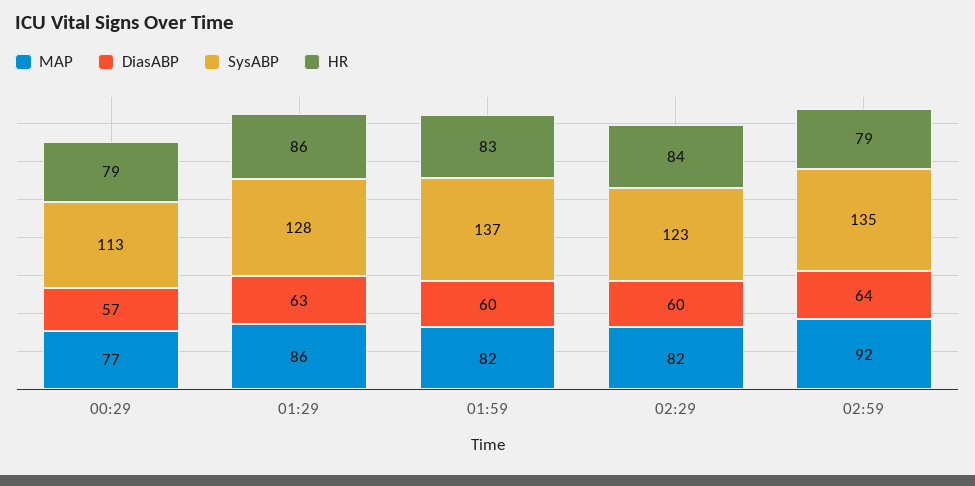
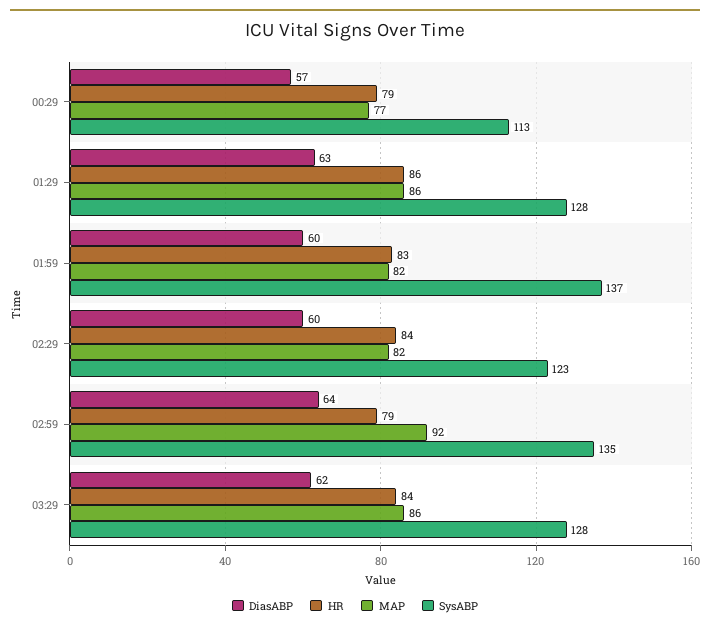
DiasABP, 03:29: none -> 62
HR, 03:29: none -> 84
MAP, 03:29: none -> 86
SysABP, 03:29: none -> 128

